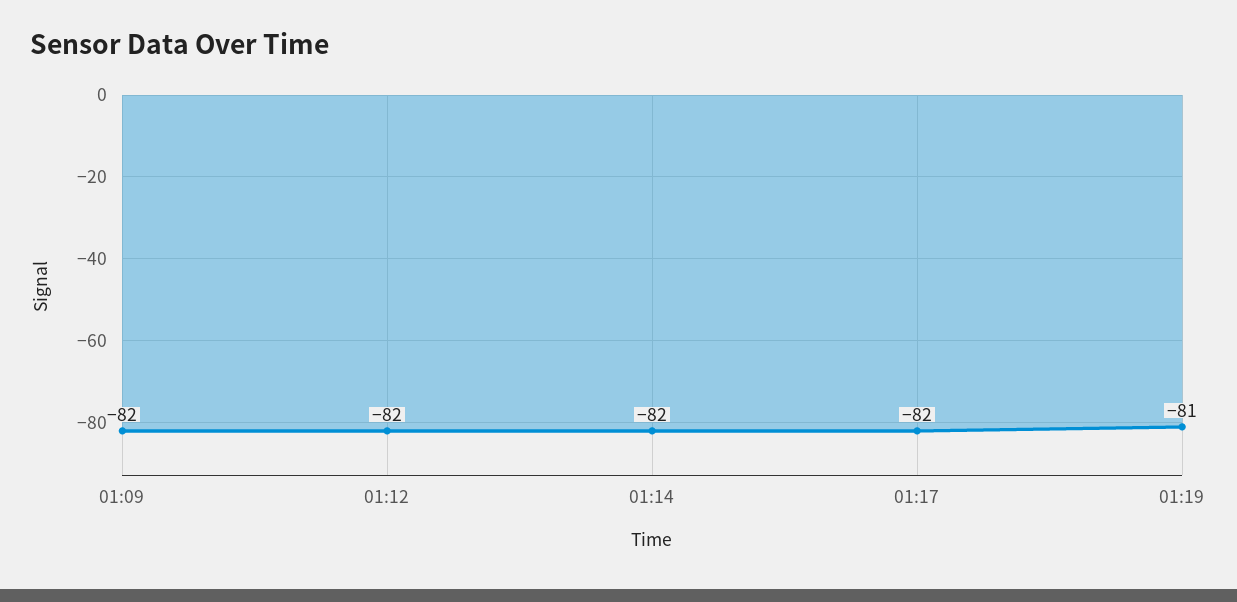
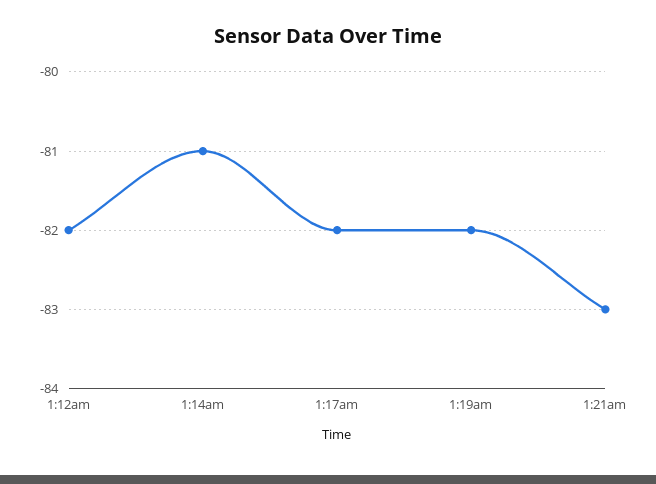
01:09: -82 -> none
01:14: -82 -> -81
01:19: -81 -> -82
1:21am: none -> -83

